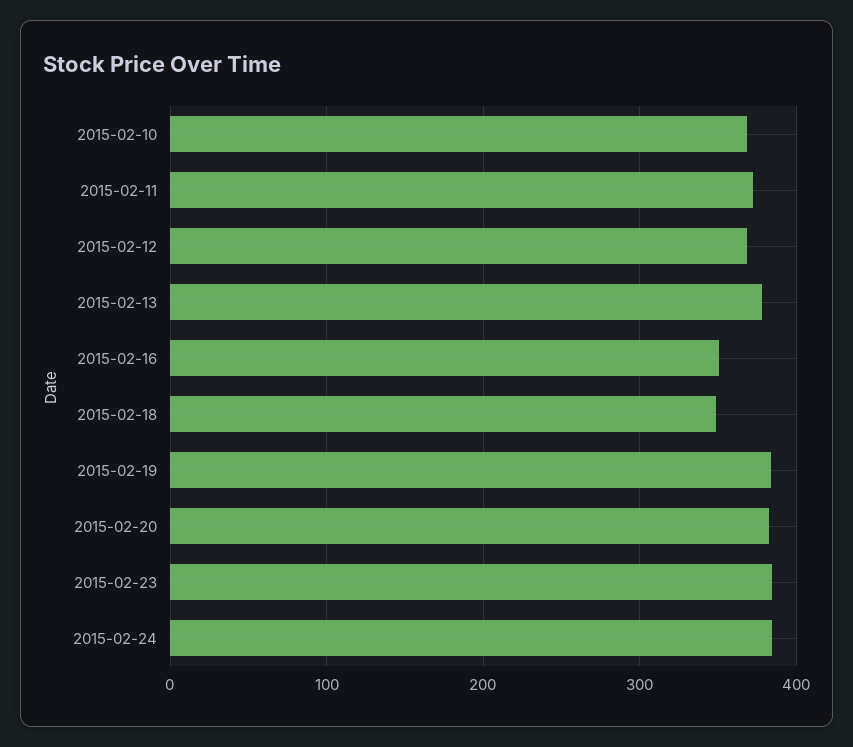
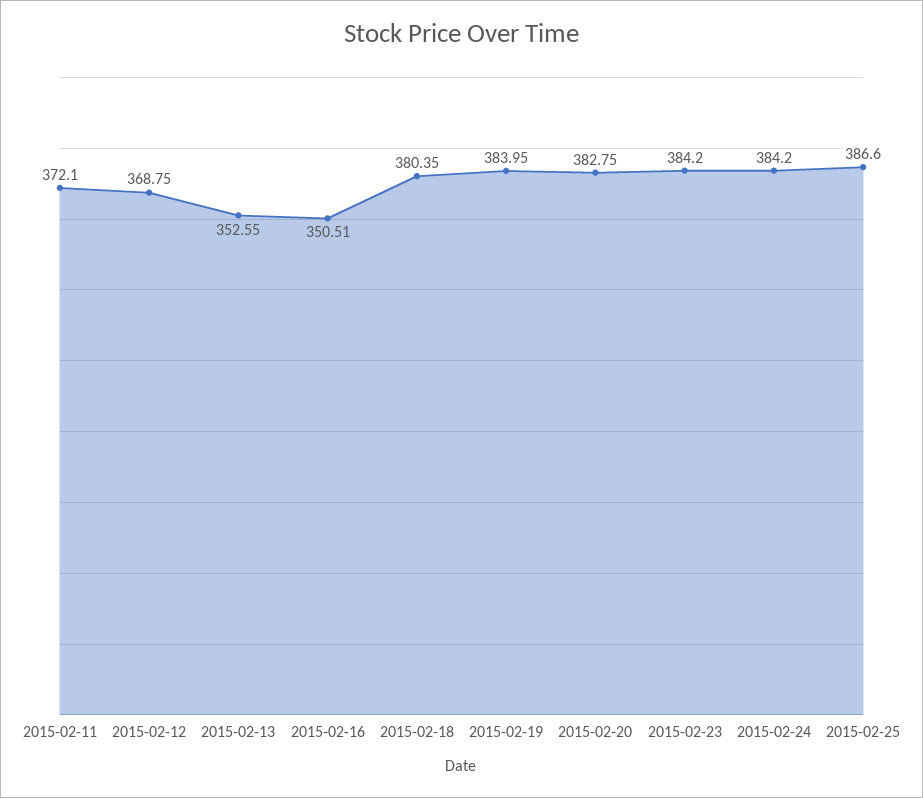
2015-02-10: 370 -> none
2015-02-13: 380 -> 352.55
2015-02-18: 350 -> 380.35
2015-02-25: none -> 386.6

